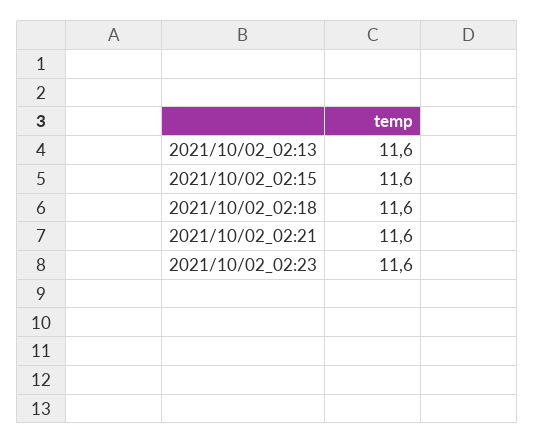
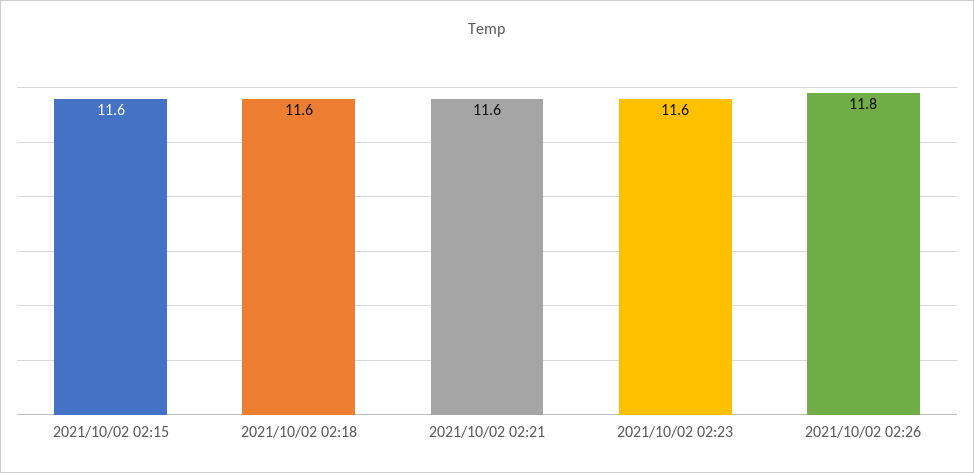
2021/10/02_02:13: 11.6 -> none
2021/10/02 02:26: none -> 11.8

